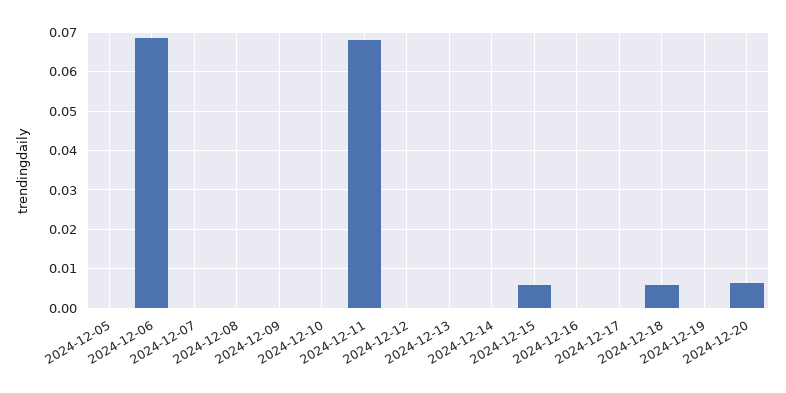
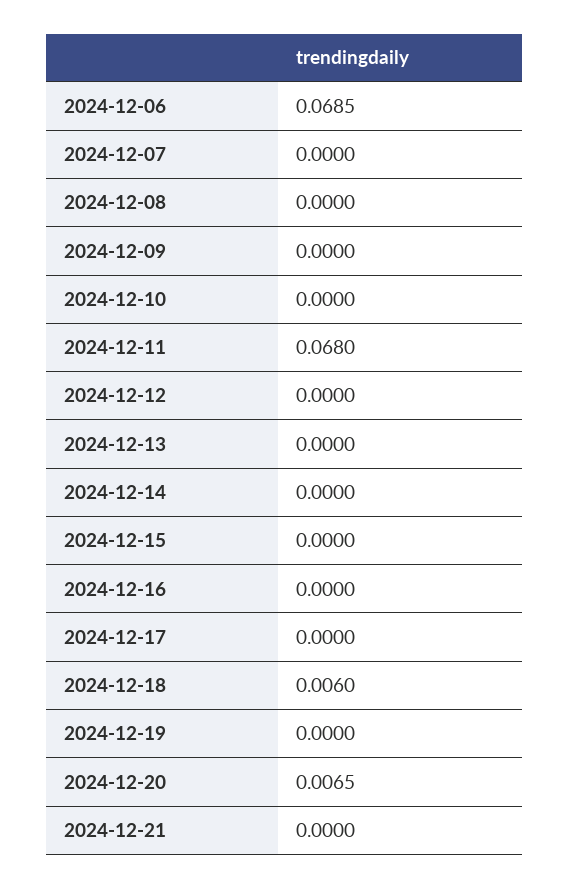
2024-12-05: 0 -> none
2024-12-15: 0.006 -> 0
2024-12-21: none -> 0

